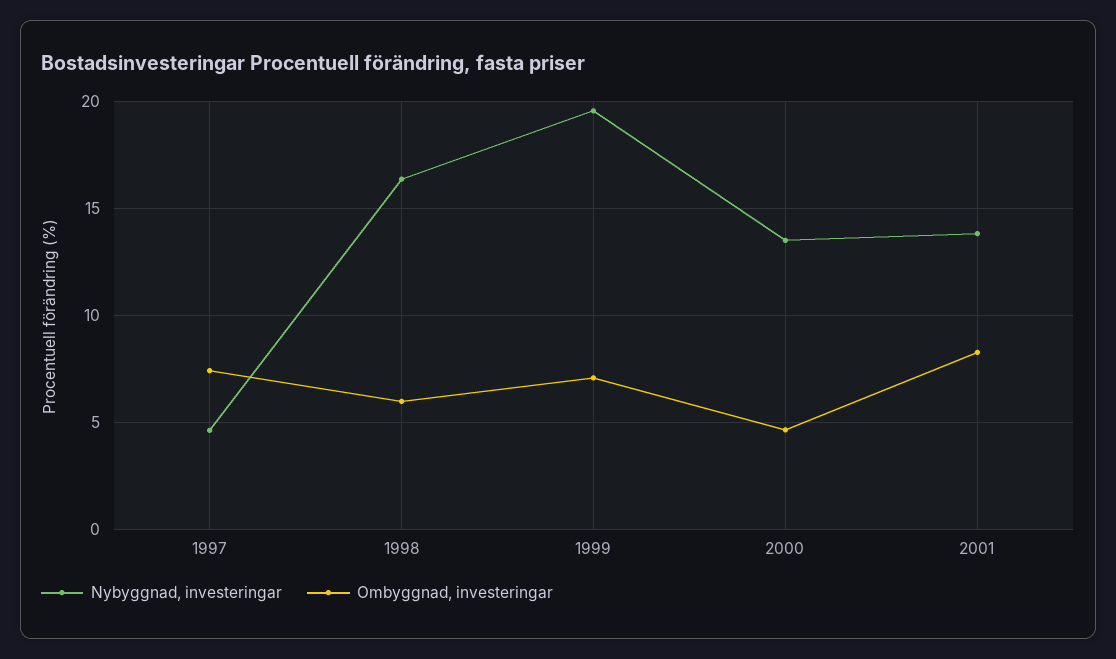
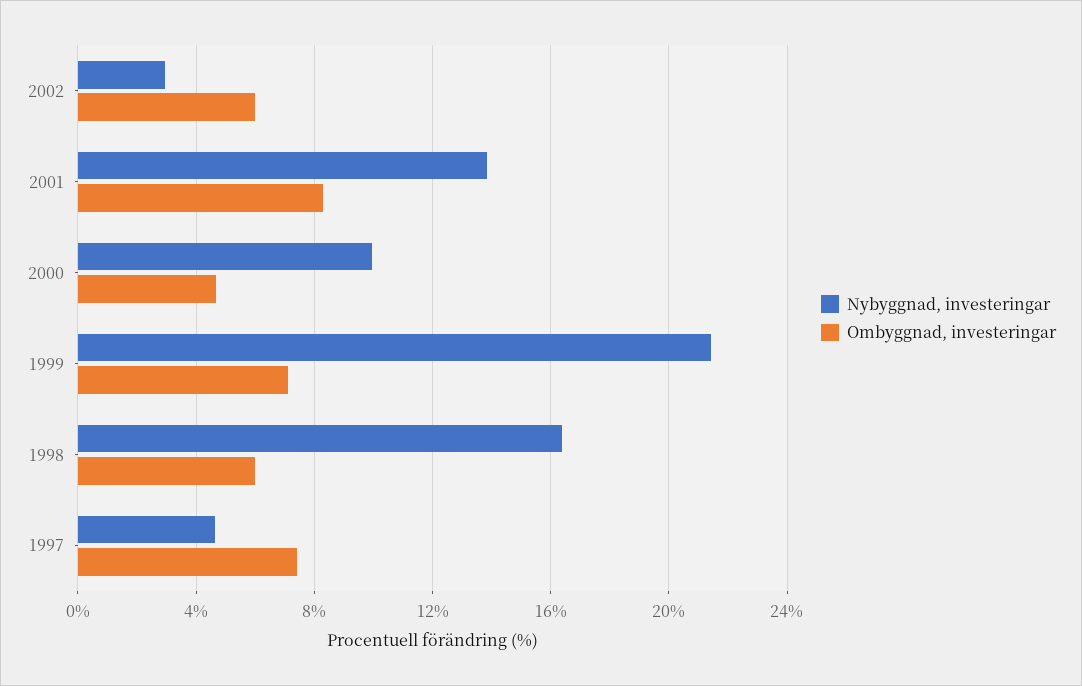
Nybyggnad, investeringar, 1999: 19.5 -> 21.5
Nybyggnad, investeringar, 2000: 13.5 -> 10
Nybyggnad, investeringar, 2002: none -> 3
Ombyggnad, investeringar, 2002: none -> 6

